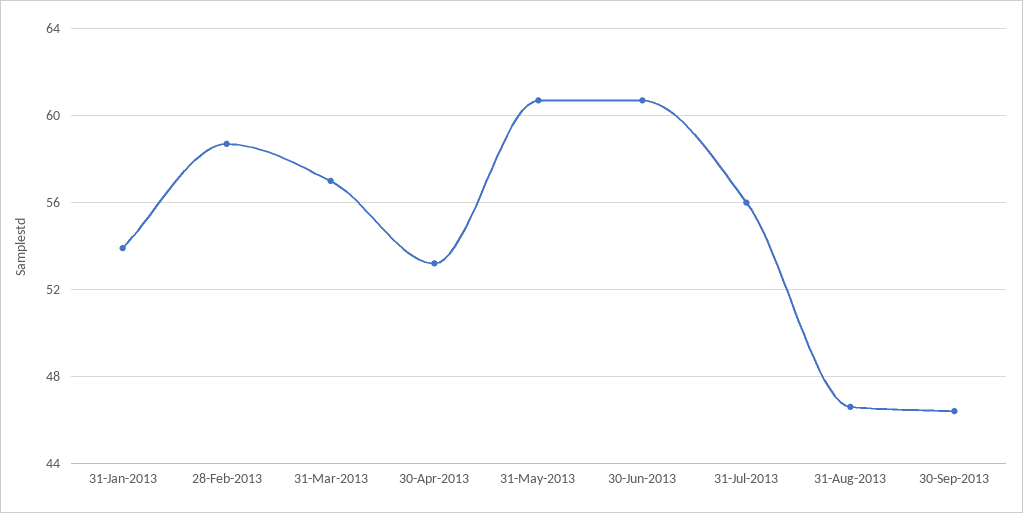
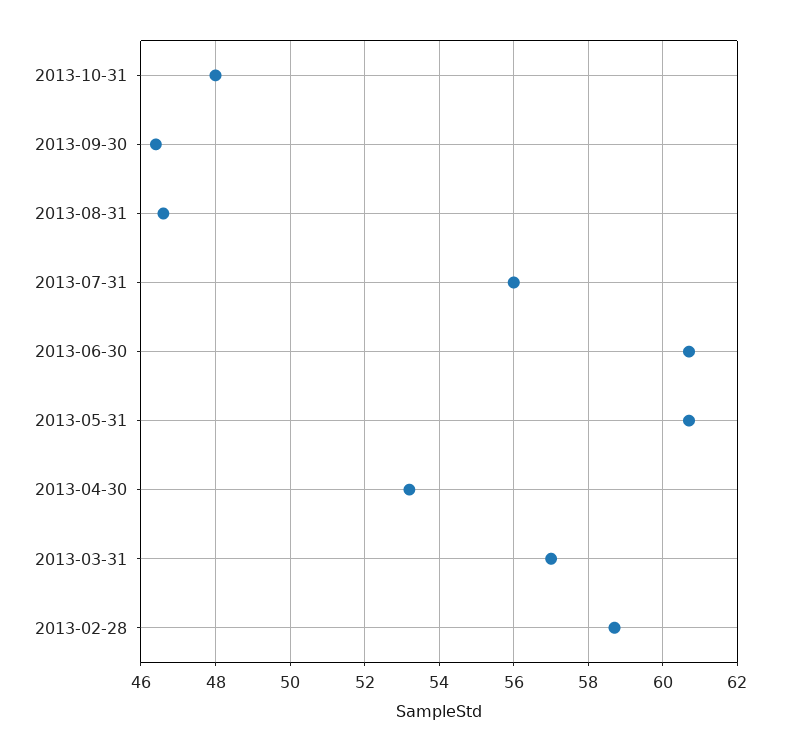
31-Jan-2013: 54 -> none
2013-10-31: none -> 48

